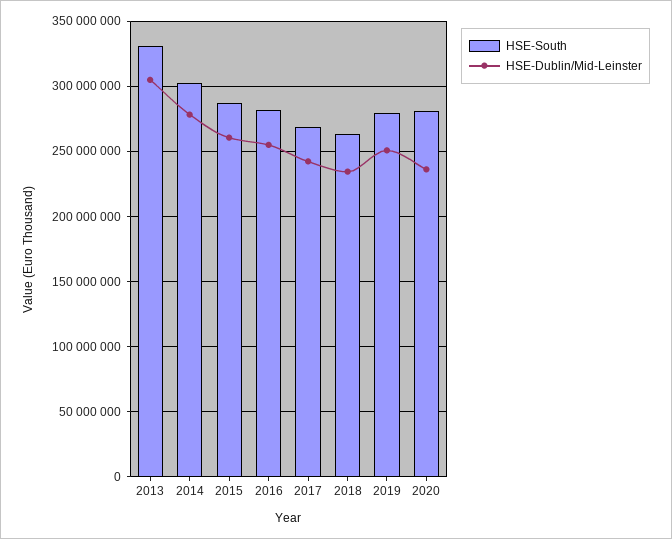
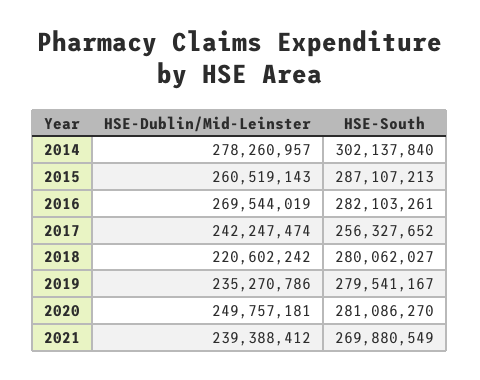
HSE-South, 2013: 330000000 -> none
HSE-Dublin/Mid-Leinster, 2013: 305000000 -> none
HSE-Dublin/Mid-Leinster, 2016: 255000000 -> 269544019
HSE-South, 2017: 270000000 -> 256327652
HSE-South, 2018: 265000000 -> 280062027
HSE-Dublin/Mid-Leinster, 2018: 235000000 -> 220602242
HSE-Dublin/Mid-Leinster, 2019: 250000000 -> 235270786
HSE-Dublin/Mid-Leinster, 2020: 235000000 -> 249757181
HSE-Dublin/Mid-Leinster, 2021: none -> 239388412
HSE-South, 2021: none -> 269880549

